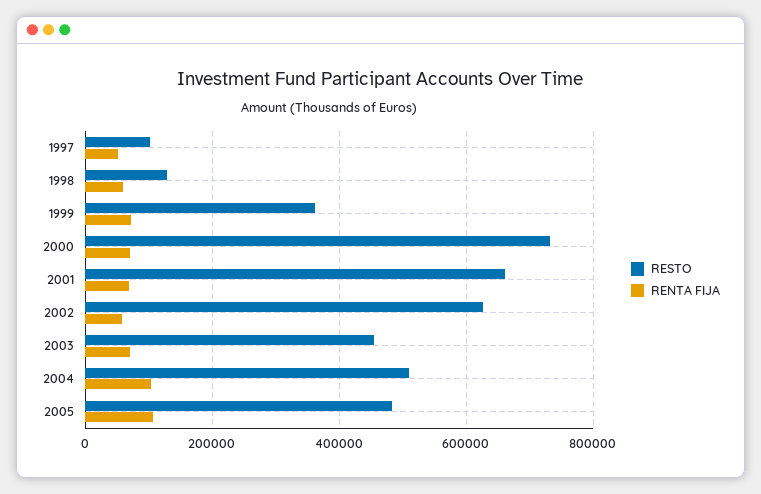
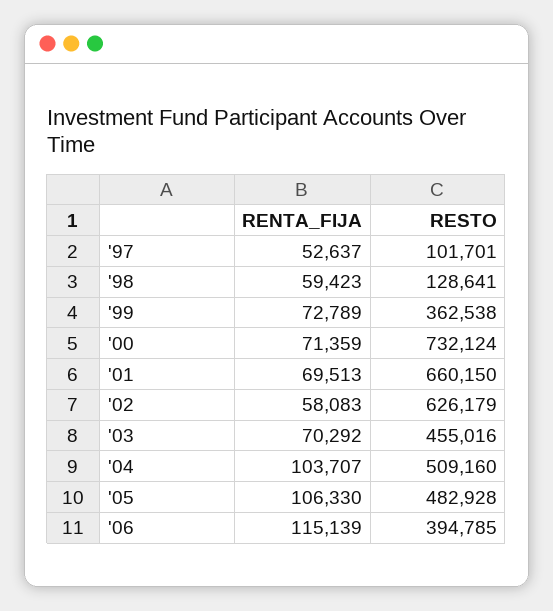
RENTA FIJA, '06: none -> 115139
RESTO, '06: none -> 394785

